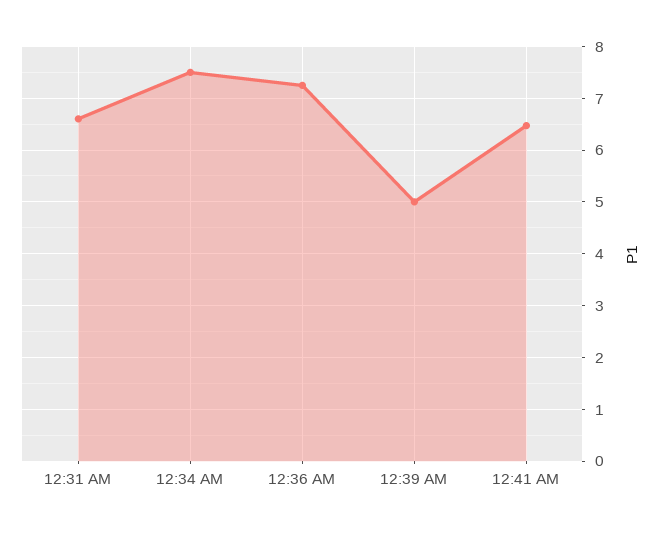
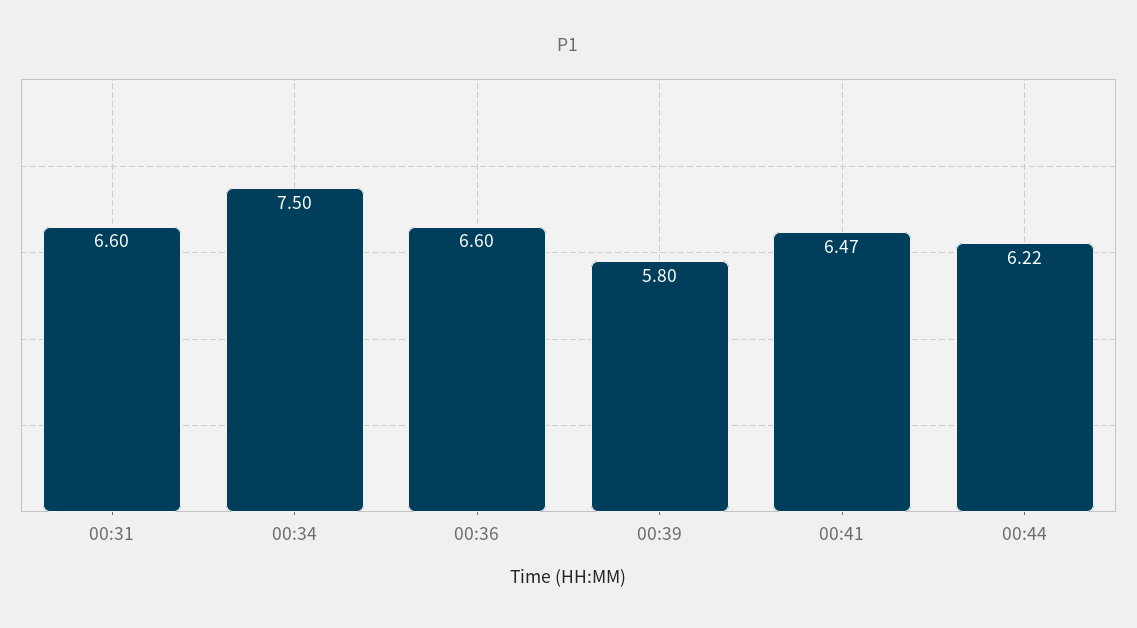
12:36 AM: 7.2 -> 6.6
12:39 AM: 5 -> 5.8
00:44: none -> 6.22

